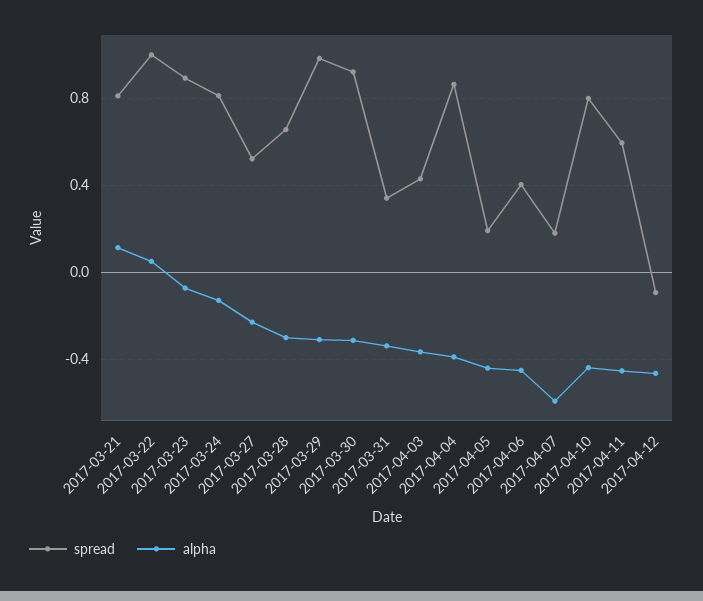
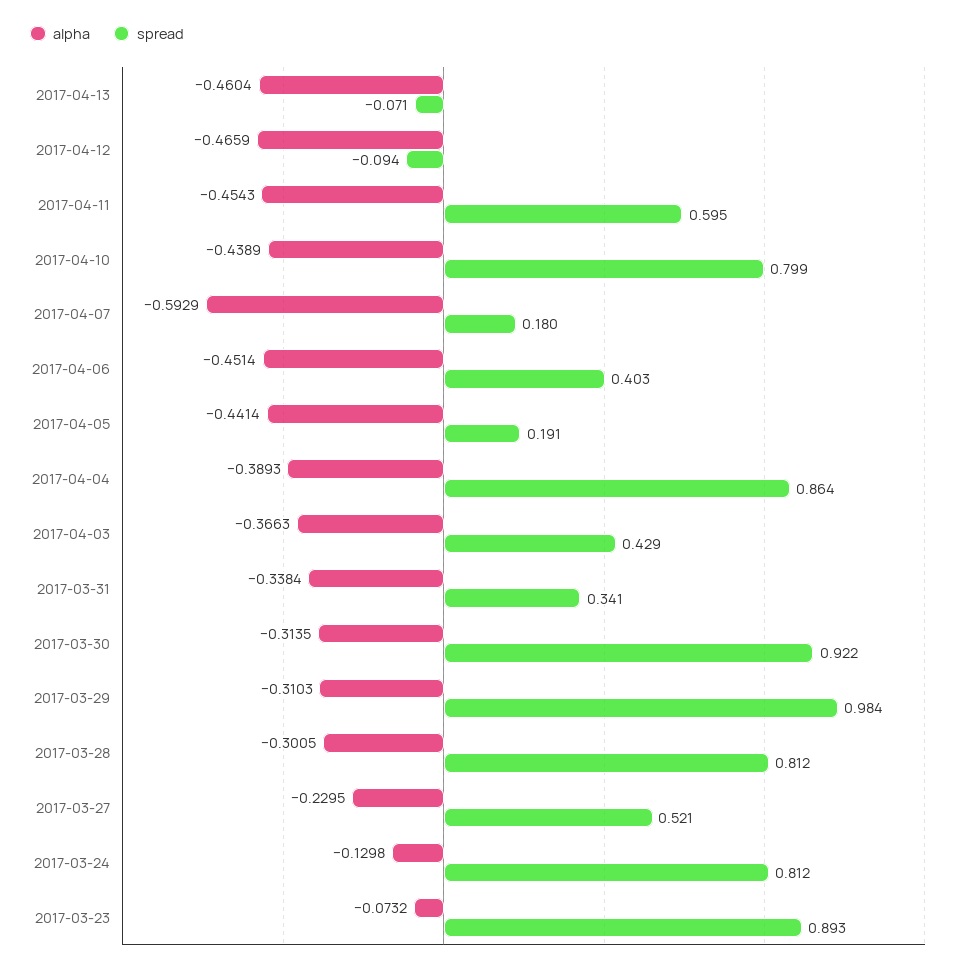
spread, 2017-03-21: 0.8 -> none
alpha, 2017-03-21: 0.1 -> none
spread, 2017-03-22: 1 -> none
alpha, 2017-03-22: 0.05 -> none
spread, 2017-03-28: 0.65 -> 0.812
alpha, 2017-04-13: none -> -0.4604
spread, 2017-04-13: none -> -0.071

